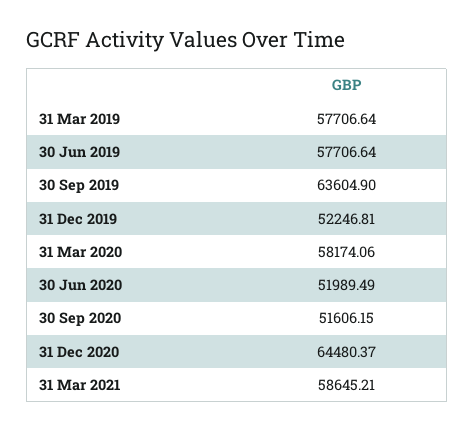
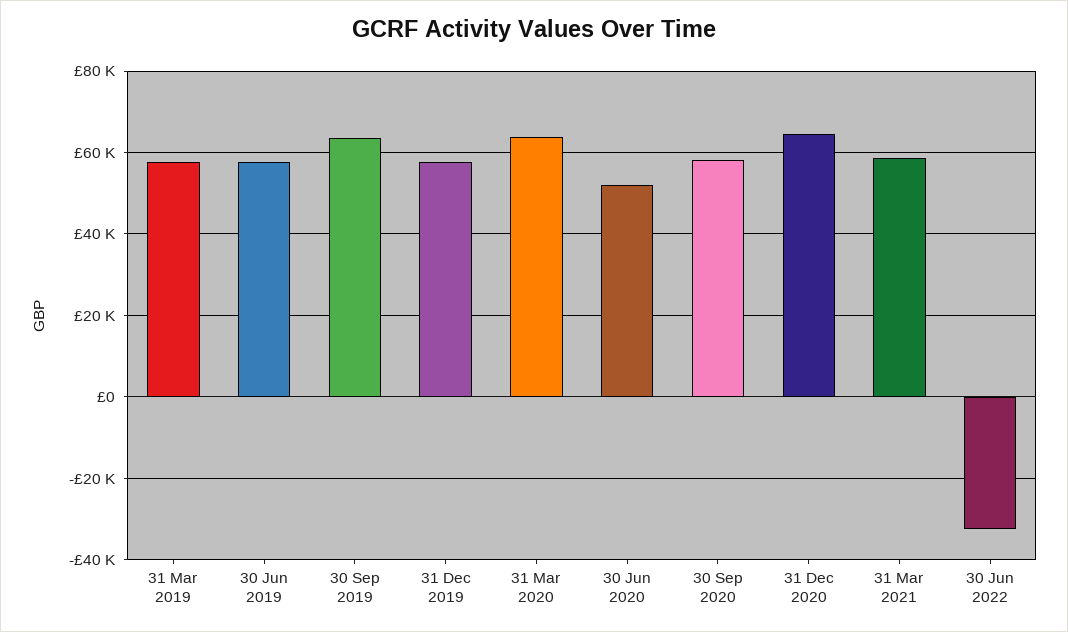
31 Dec 2019: 52246.81 -> 58000
31 Mar 2020: 58174.06 -> 64000
30 Sep 2020: 51606.15 -> 58000
30 Jun 2022: none -> -32000

